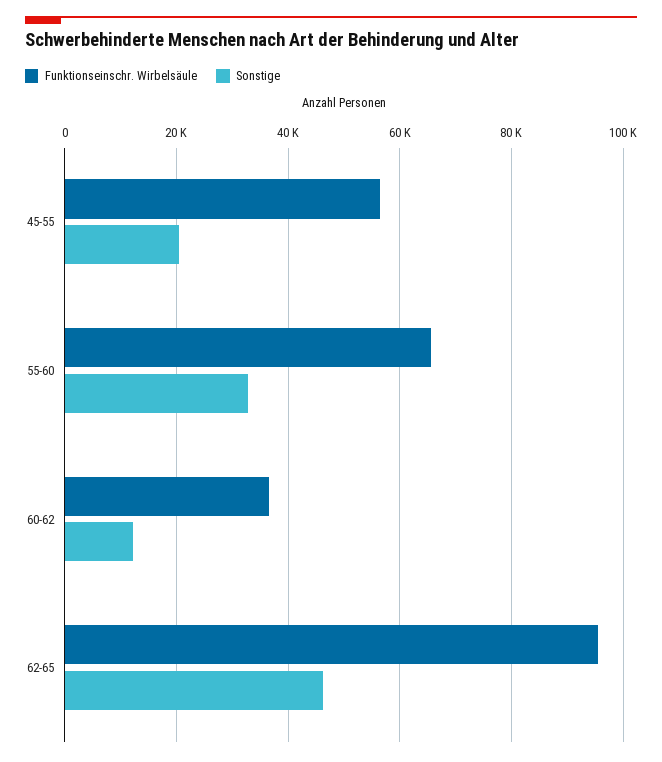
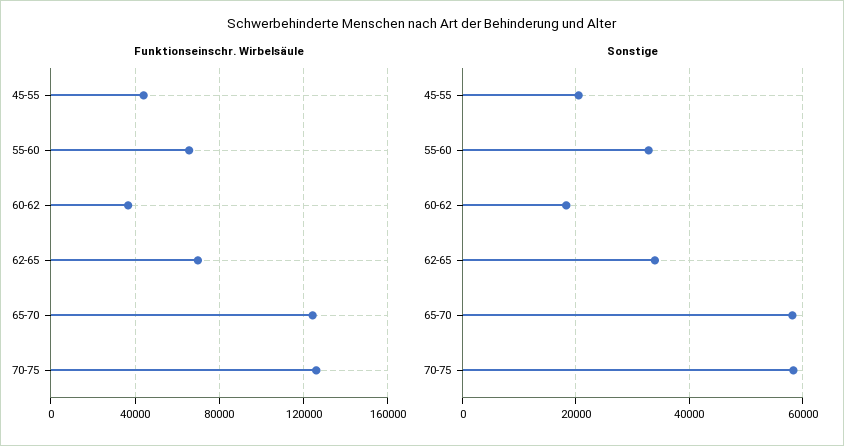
Funktionseinschr. Wirbelsäule, 45-55: 56000 -> 45000
Sonstige, 60-62: 12000 -> 18000
Funktionseinschr. Wirbelsäule, 62-65: 96000 -> 70000
Sonstige, 62-65: 46000 -> 34000
Funktionseinschr. Wirbelsäule, 65-70: none -> 125000
Funktionseinschr. Wirbelsäule, 70-75: none -> 125000
Sonstige, 65-70: none -> 58000
Sonstige, 70-75: none -> 58000

